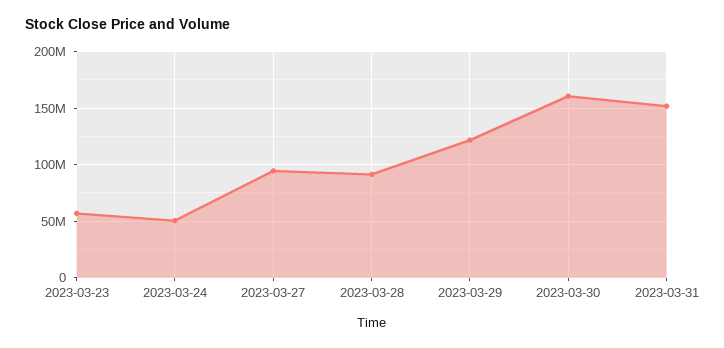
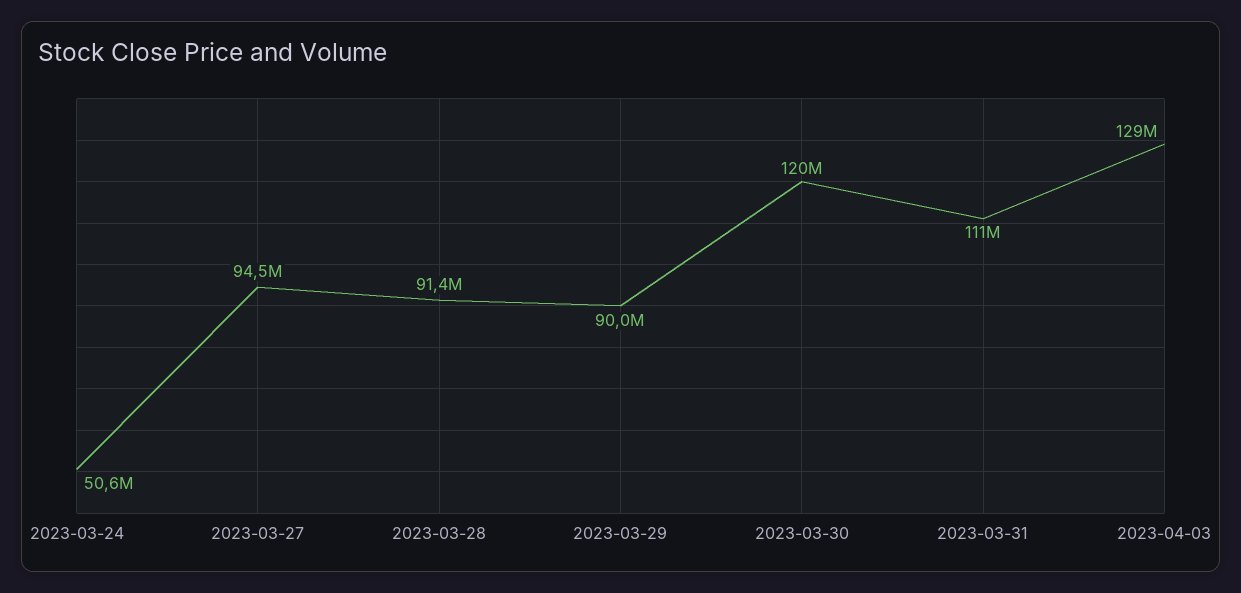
2023-03-23: 60000000 -> none
2023-03-29: 120000000 -> 90000000
2023-03-30: 160000000 -> 120000000
2023-03-31: 150000000 -> 111000000
2023-04-03: none -> 129000000

